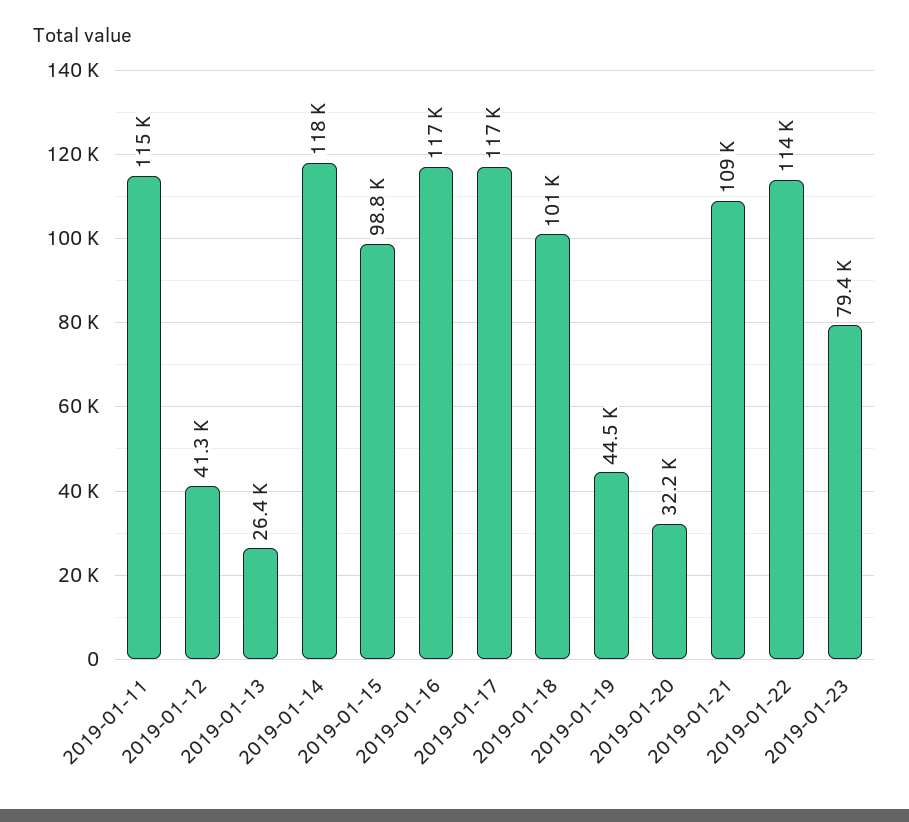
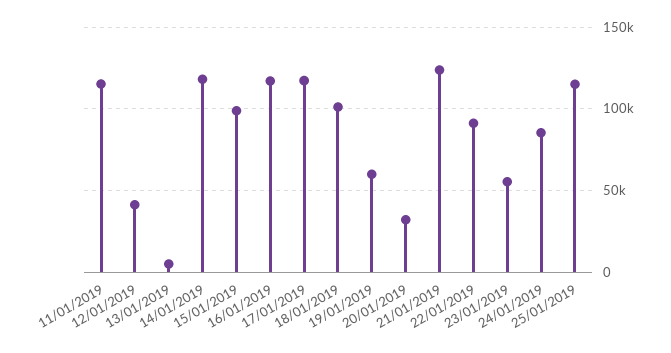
2019-01-13: 26400 -> 5000
2019-01-19: 44500 -> 60000
2019-01-21: 109000 -> 125000
2019-01-22: 114000 -> 90000
2019-01-23: 79400 -> 55000
24/01/2019: none -> 85000
25/01/2019: none -> 115000

